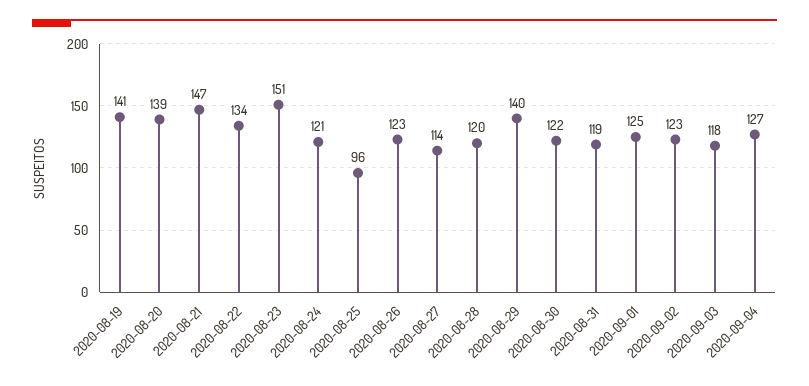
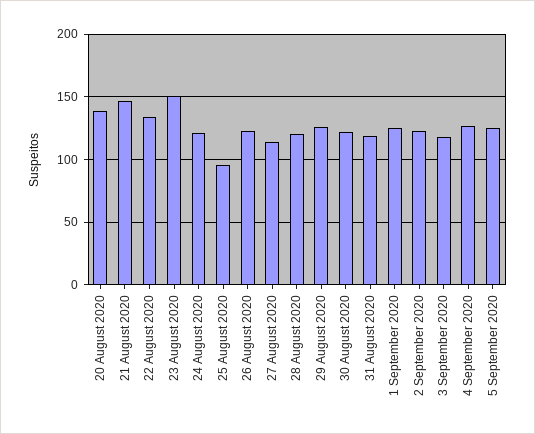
2020-08-19: 141 -> none
2020-08-29: 140 -> 125
5 September 2020: none -> 125

